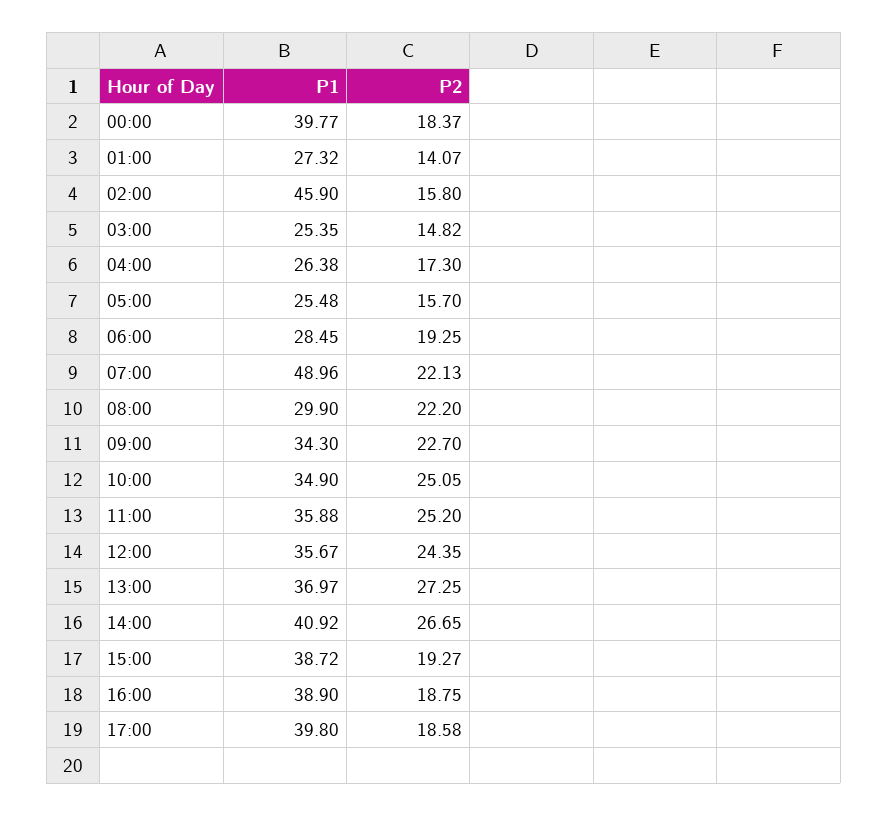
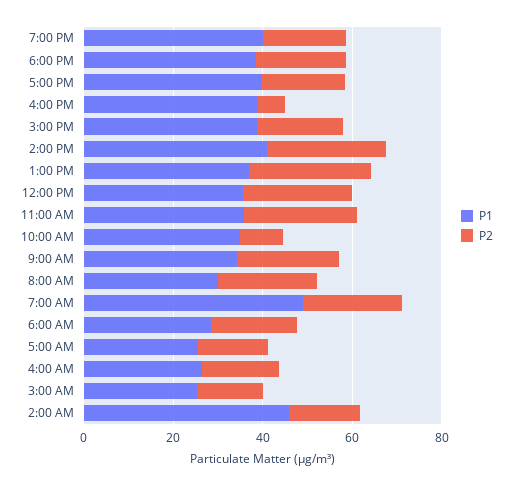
P1, 00:00: 39.77 -> none
P2, 00:00: 18.37 -> none
P1, 01:00: 27.32 -> none
P2, 01:00: 14.07 -> none
P2, 10:00: 25.05 -> 10
P2, 16:00: 18.75 -> 5
P1, 7:00 PM: none -> 40
P2, 7:00 PM: none -> 20
P1, 6:00 PM: none -> 40
P2, 6:00 PM: none -> 20

